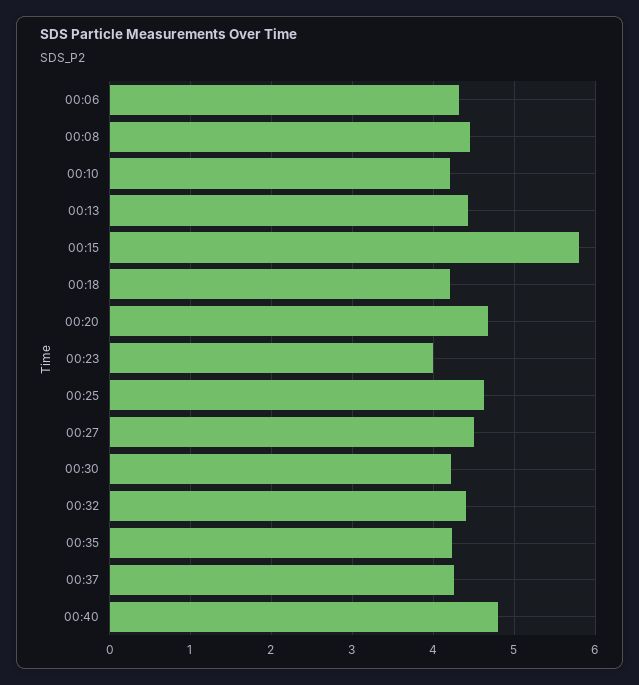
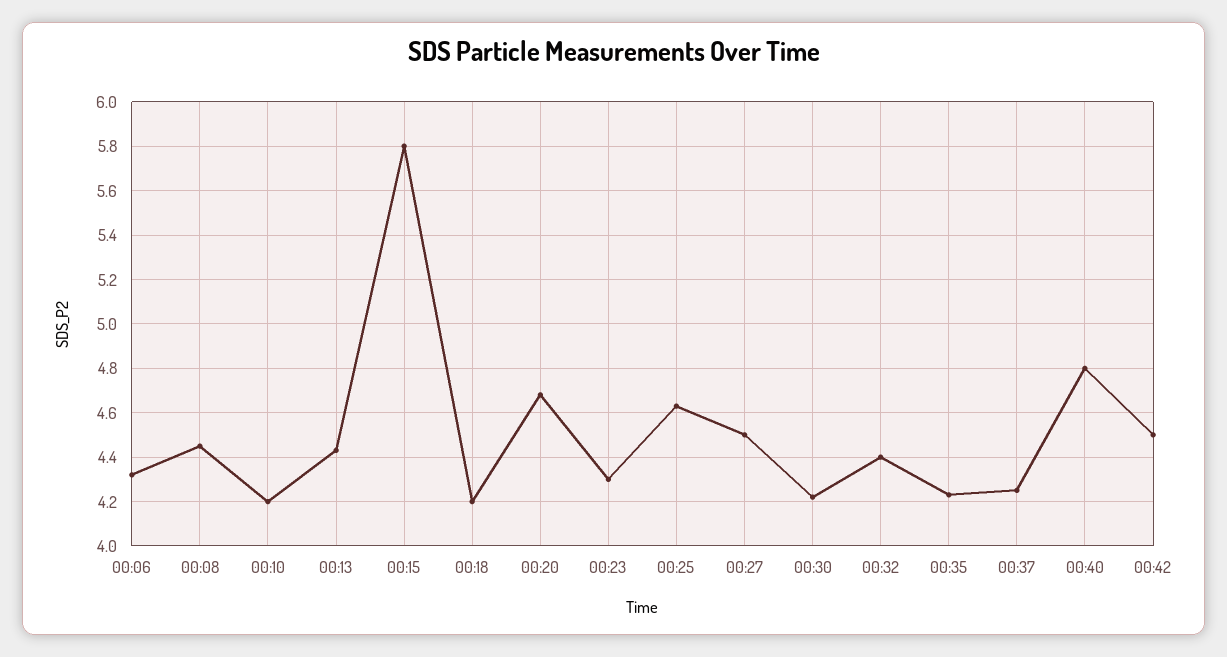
00:23: 4 -> 4.3
00:42: none -> 4.5

